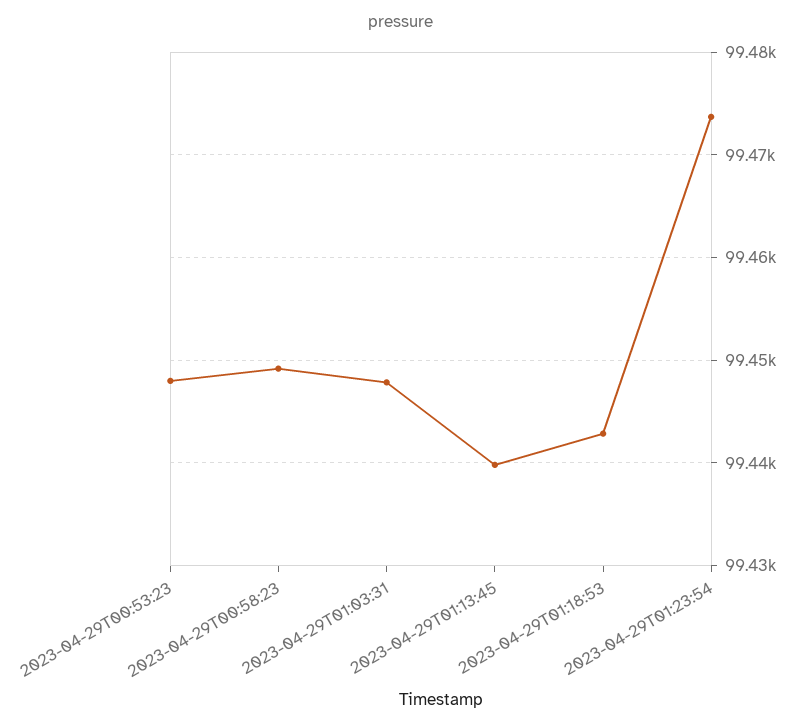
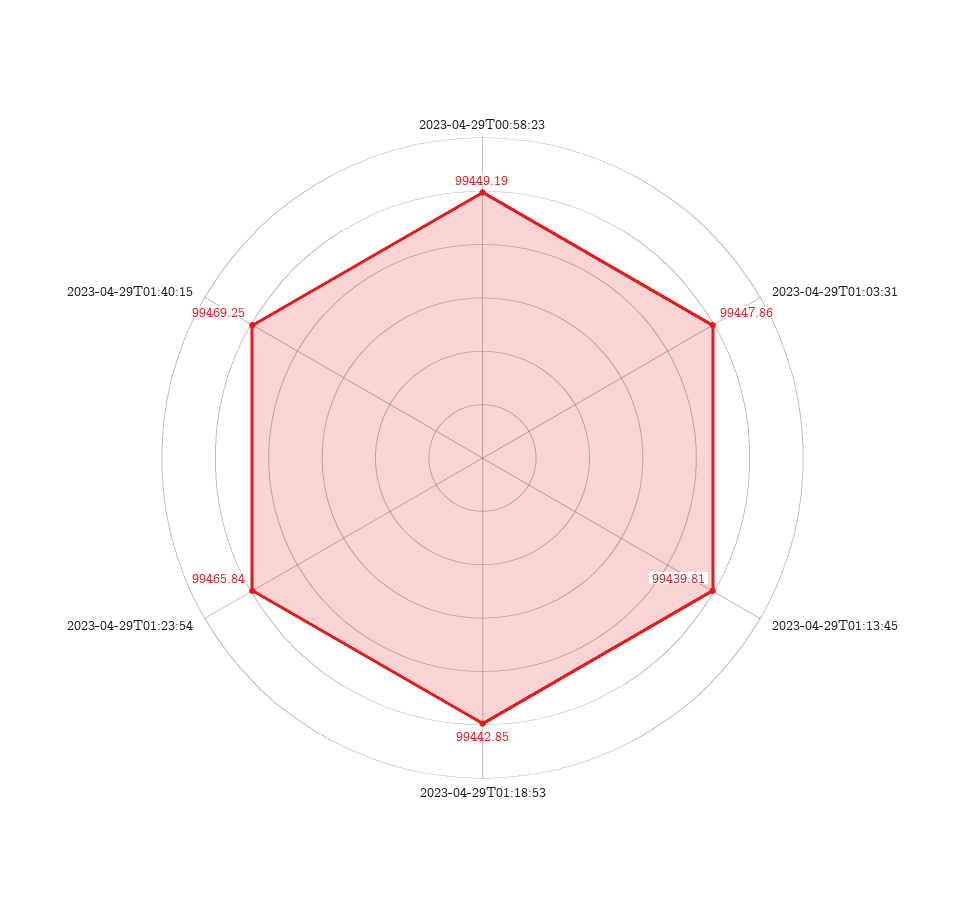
2023-04-29T00:53:23: 99448 -> none
2023-04-29T01:23:54: 99474 -> 99465.84
2023-04-29T01:40:15: none -> 99469.25

